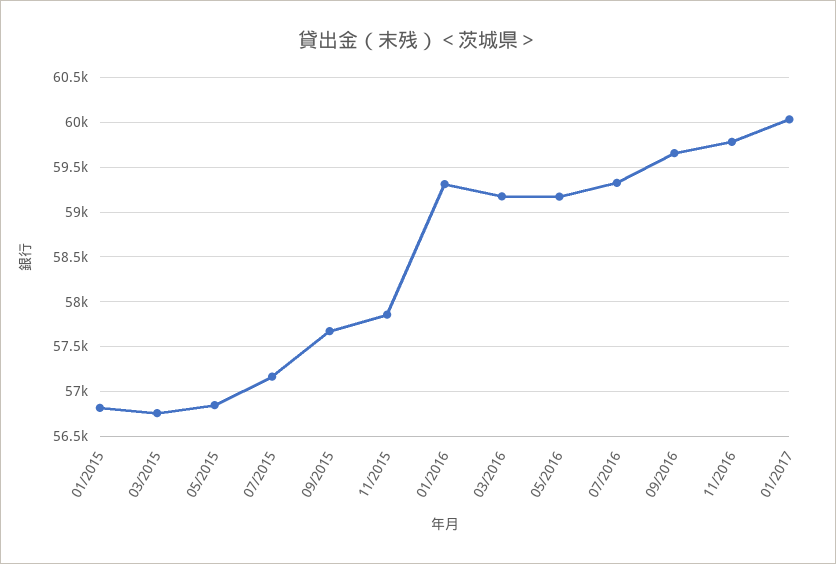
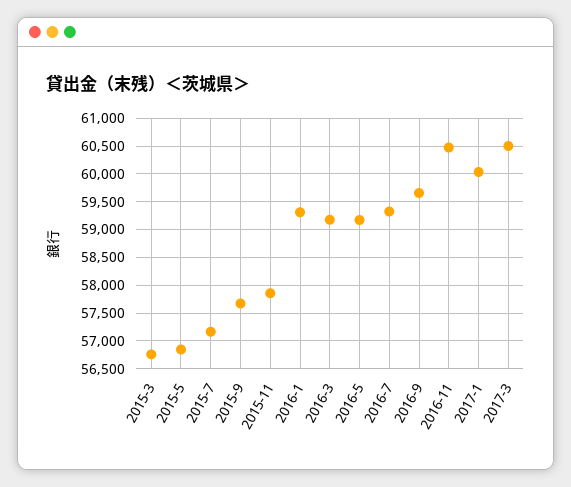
01/2015: 56800 -> none
11/2016: 59800 -> 60500
2017-3: none -> 60500

